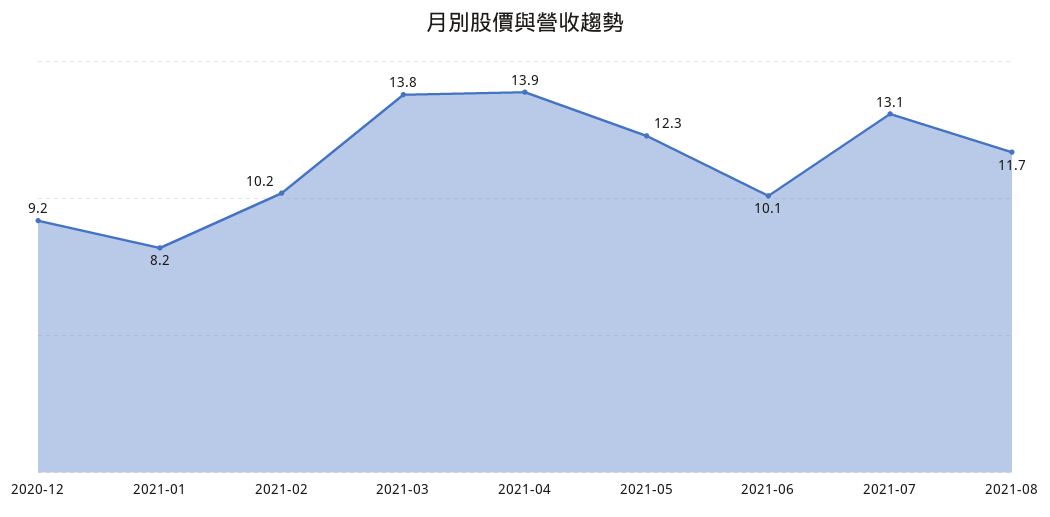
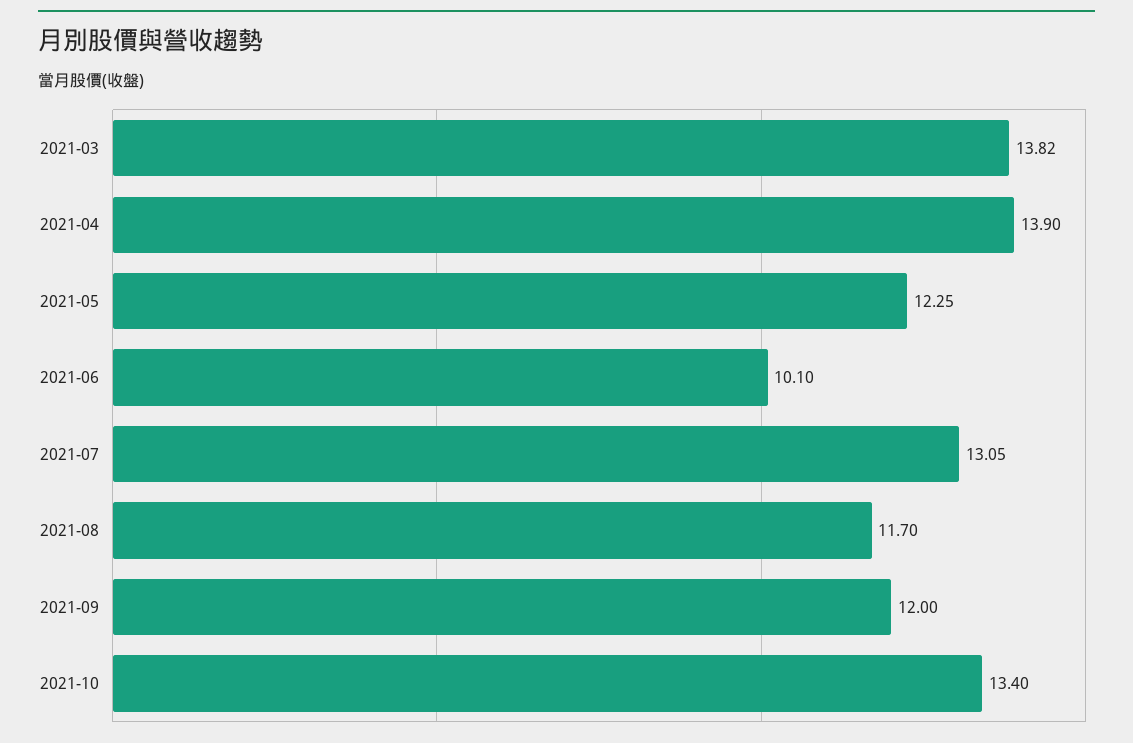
2020-12: 9.2 -> none
2021-01: 8.2 -> none
2021-02: 10.2 -> none
2021-09: none -> 12
2021-10: none -> 13.4

